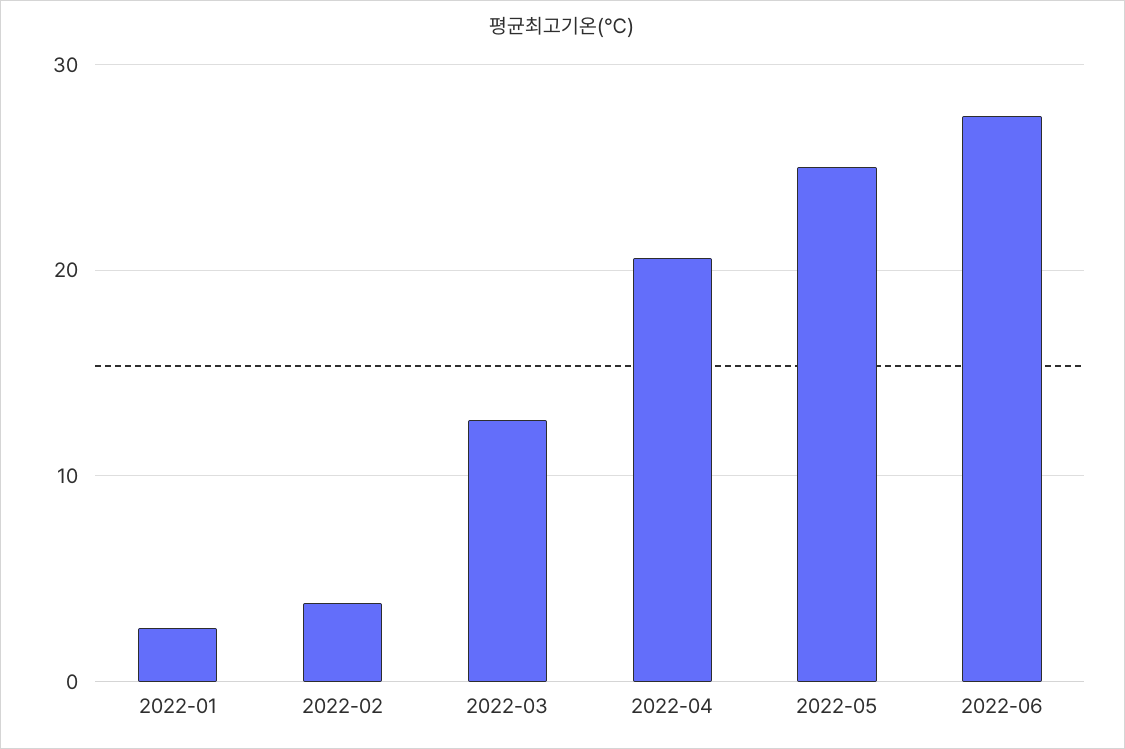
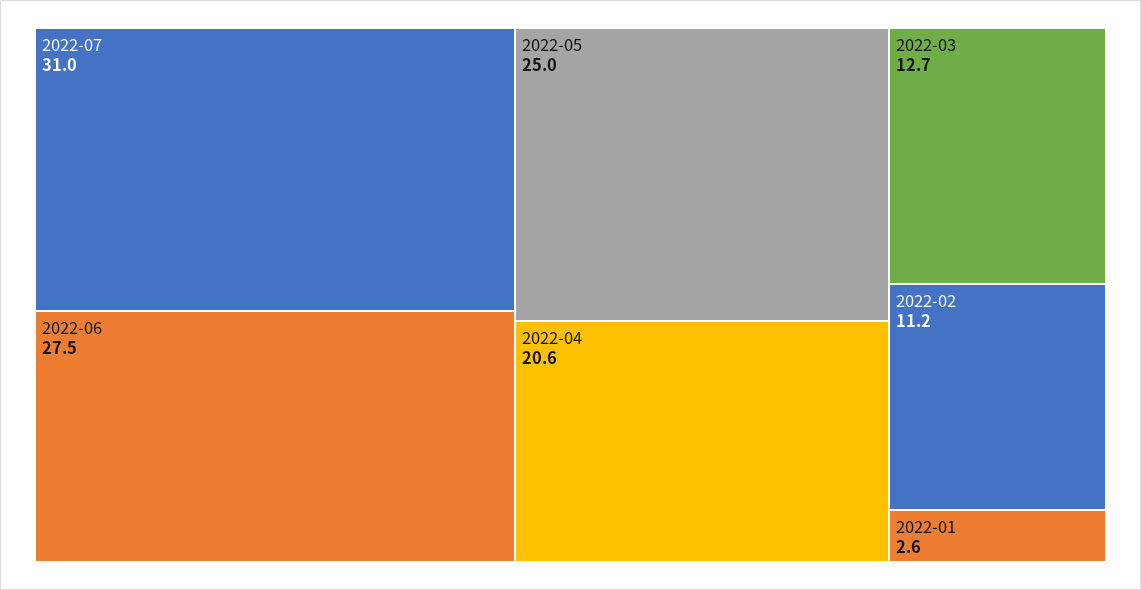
2022-02: 4 -> 11.2
2022-07: none -> 31

